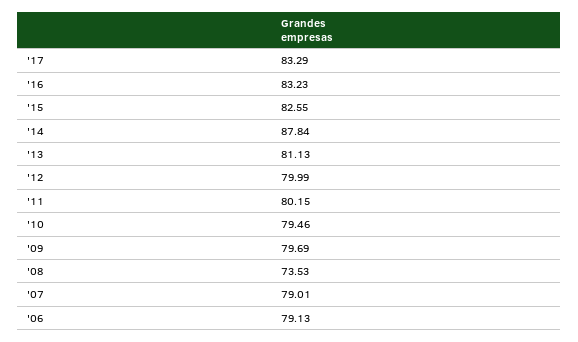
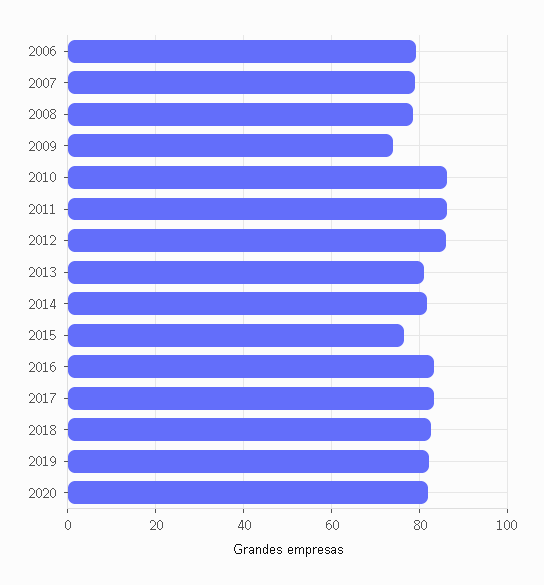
'15: 82.55 -> 76
'14: 87.84 -> 82
'12: 79.99 -> 86
'11: 80.15 -> 86
'10: 79.46 -> 86
'09: 79.69 -> 74
'08: 73.53 -> 78
2018: none -> 82
2019: none -> 82
2020: none -> 82

